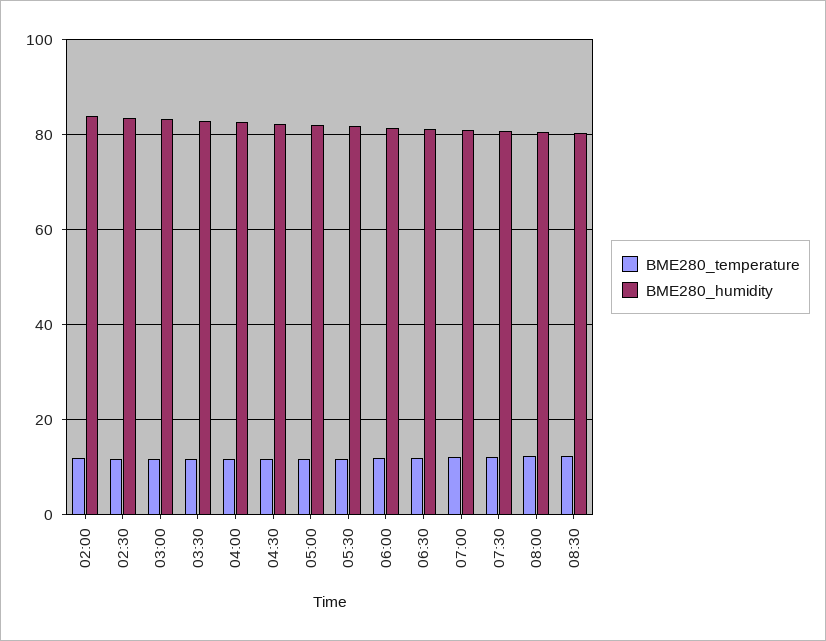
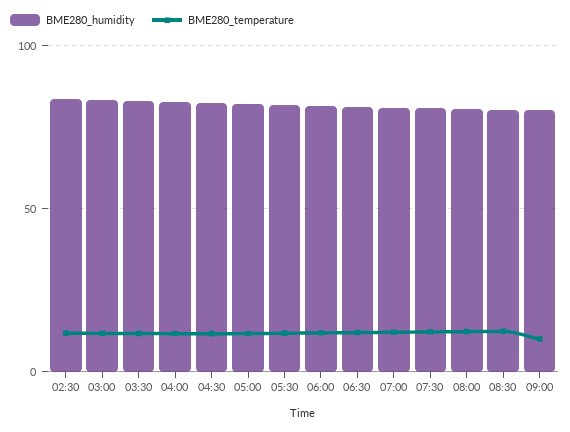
BME280_temperature, 02:00: 12 -> none
BME280_humidity, 02:00: 84 -> none
BME280_humidity, 09:00: none -> 80
BME280_temperature, 09:00: none -> 10

